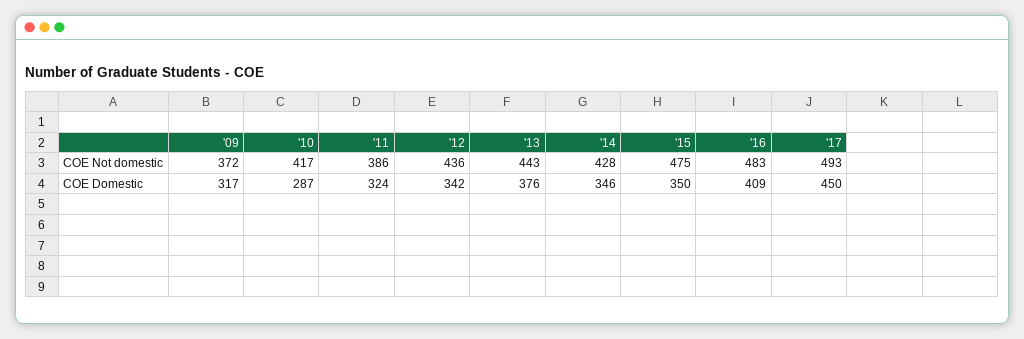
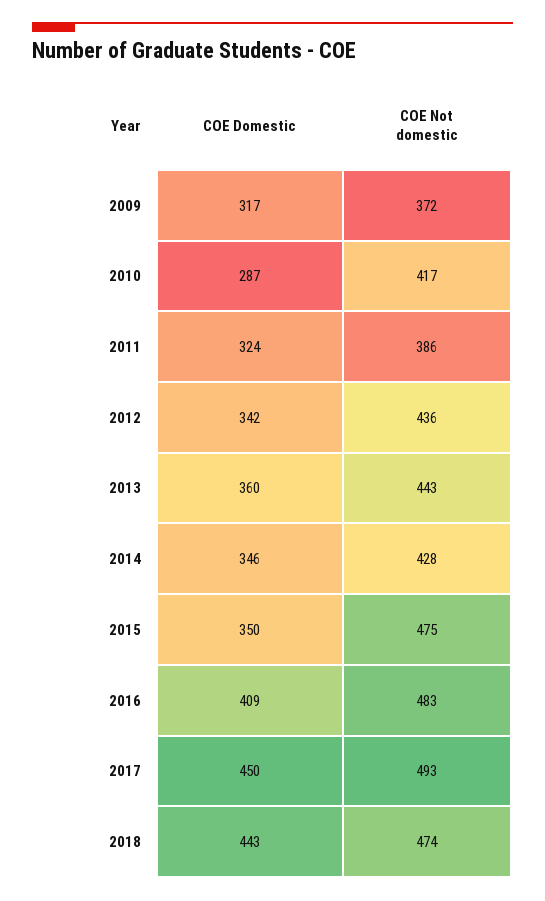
'13, COE Domestic: 376 -> 360
2018, COE Domestic: none -> 443
2018, COE Not domestic: none -> 474

